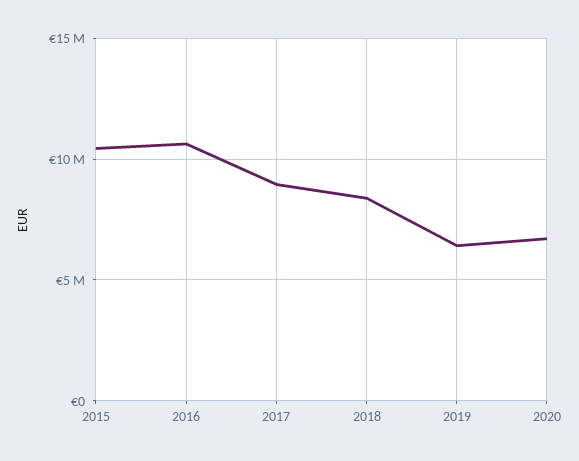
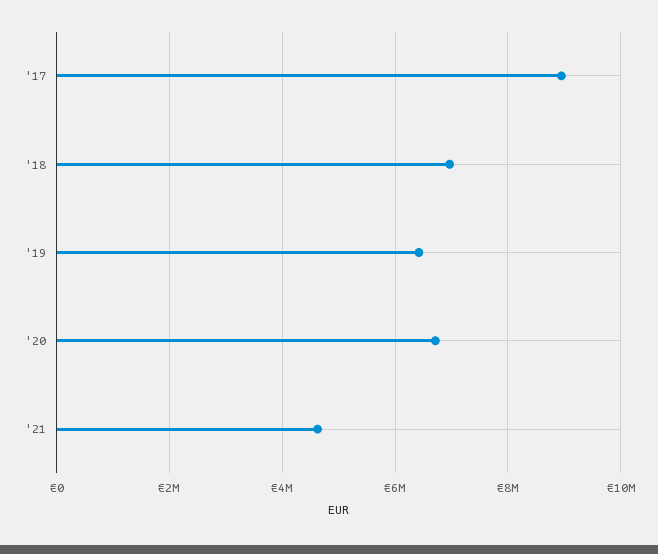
2015: 10500000 -> none
2016: 10500000 -> none
2018: 8500000 -> 7000000
'21: none -> 4600000

